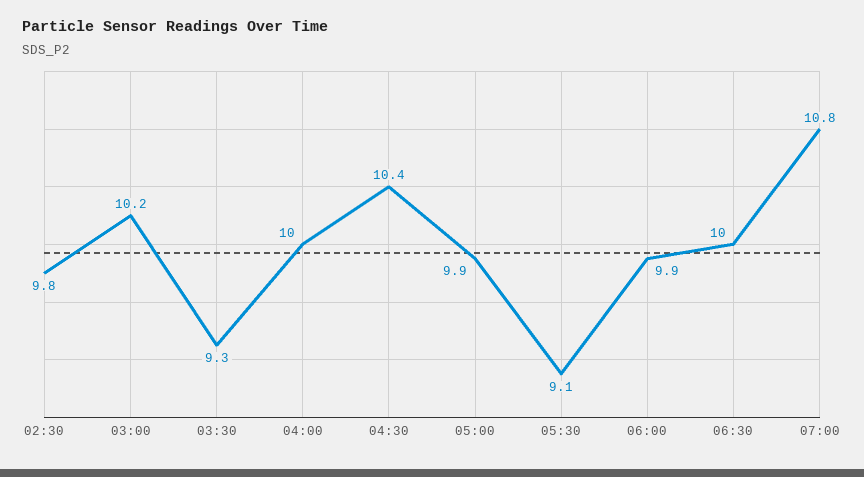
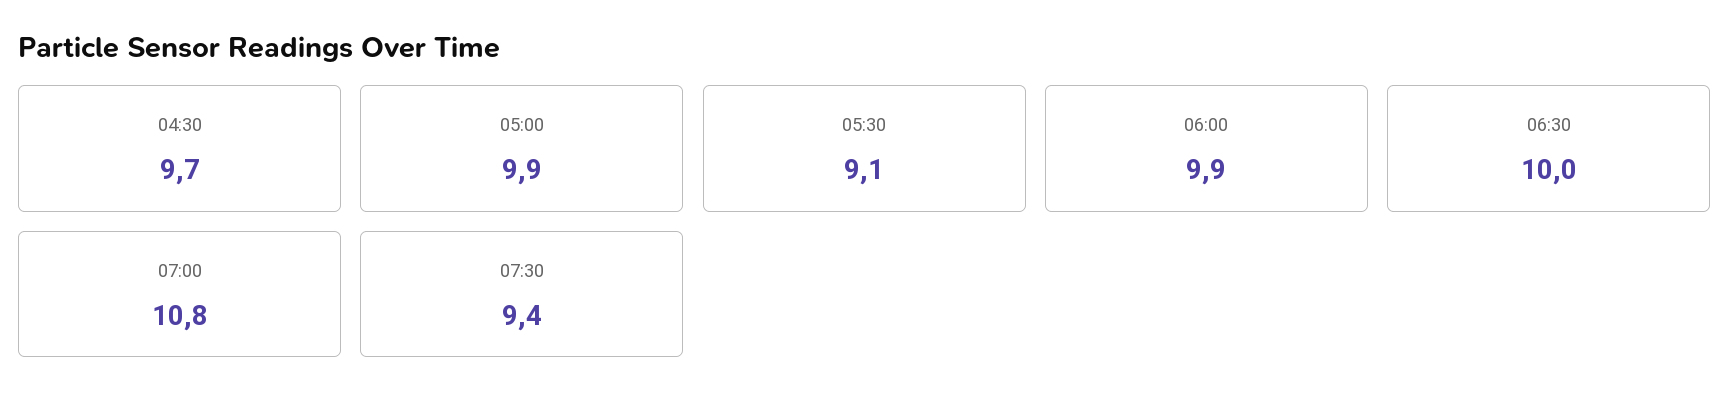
02:30: 9.8 -> none
03:00: 10.2 -> none
03:30: 9.3 -> none
04:00: 10 -> none
04:30: 10.4 -> 9.7
07:30: none -> 9.4

